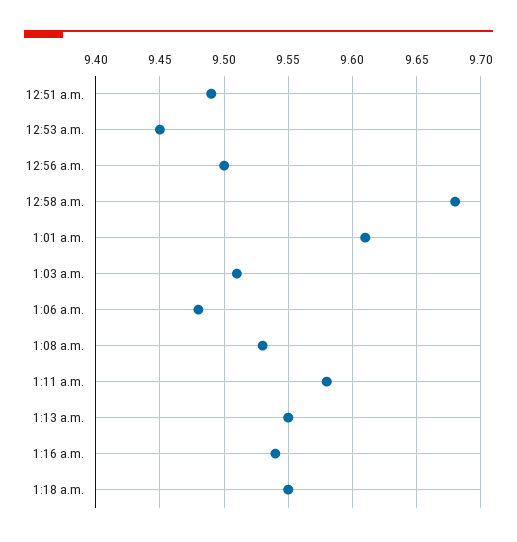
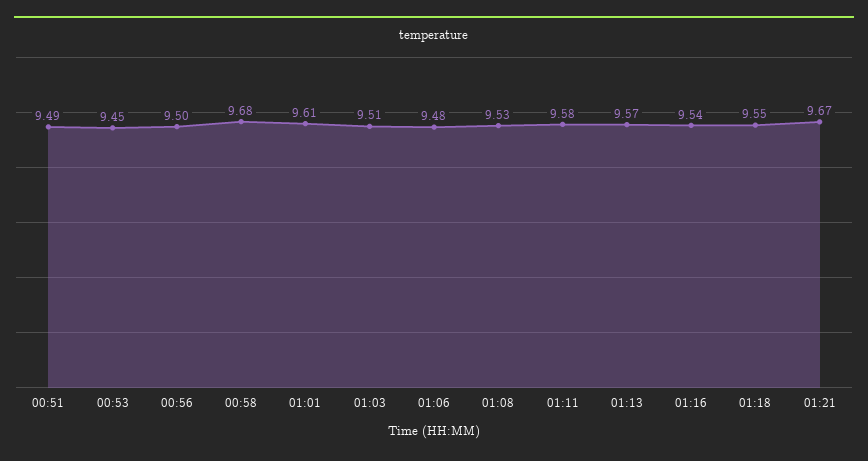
1:13 a.m.: 9.55 -> 9.57
01:21: none -> 9.67

